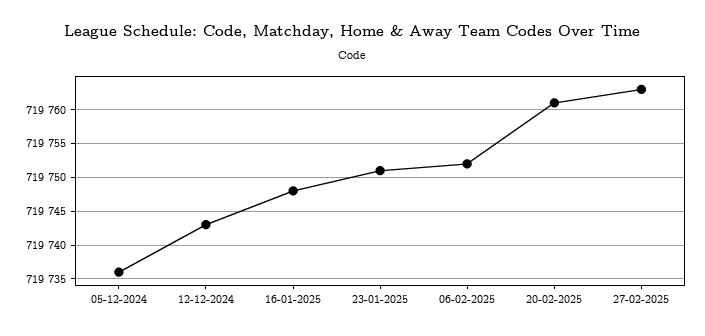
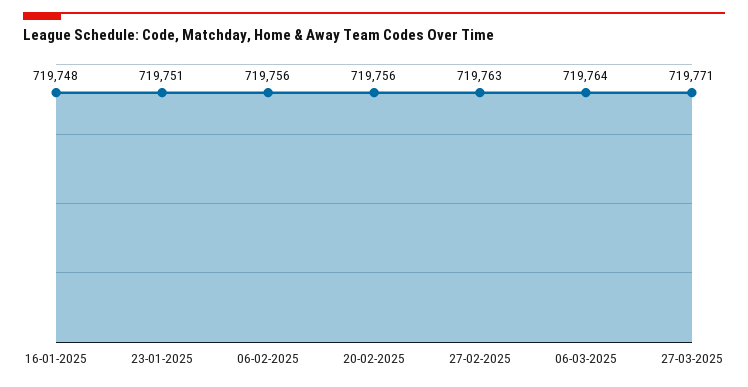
05-12-2024: 719736 -> none
12-12-2024: 719743 -> none
06-02-2025: 719752 -> 719756
20-02-2025: 719761 -> 719756
06-03-2025: none -> 719764
27-03-2025: none -> 719771

